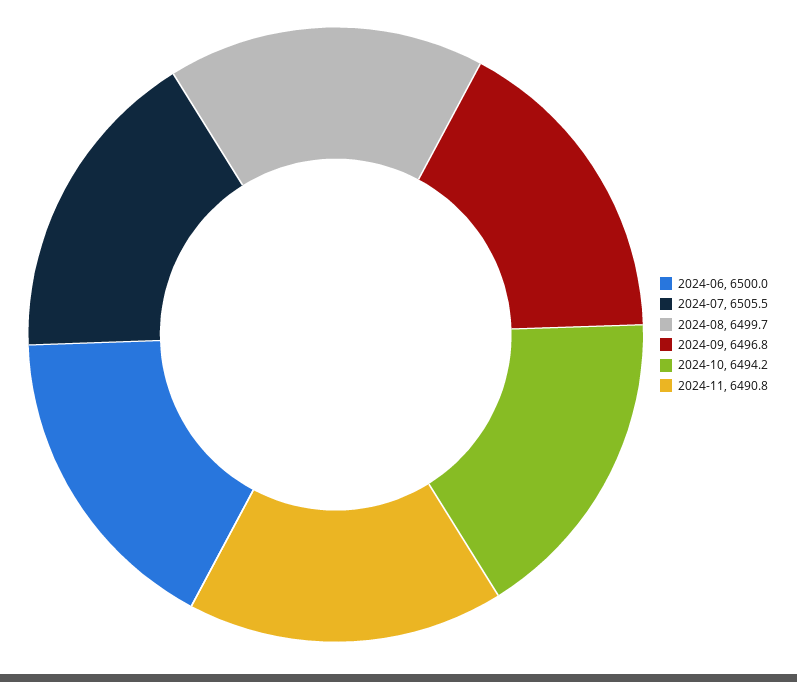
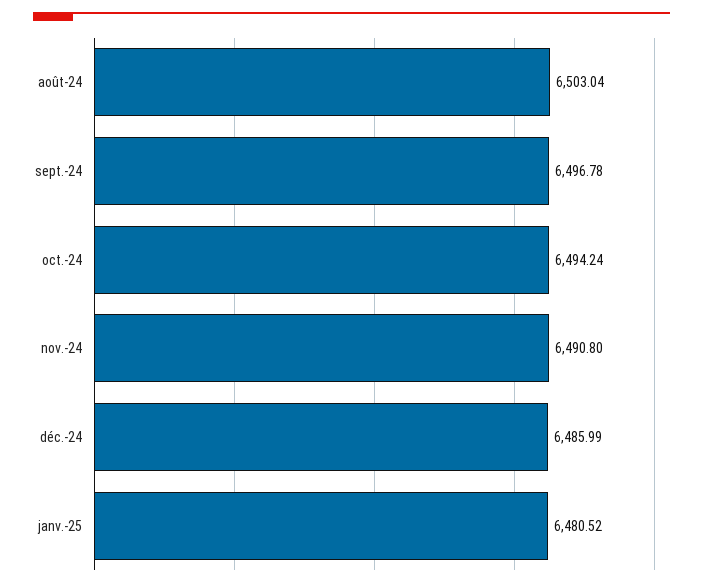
2024-06: 6500 -> none
2024-07: 6505.5 -> none
2024-08: 6499.7 -> 6503.04
déc.-24: none -> 6485.99
janv.-25: none -> 6480.52

